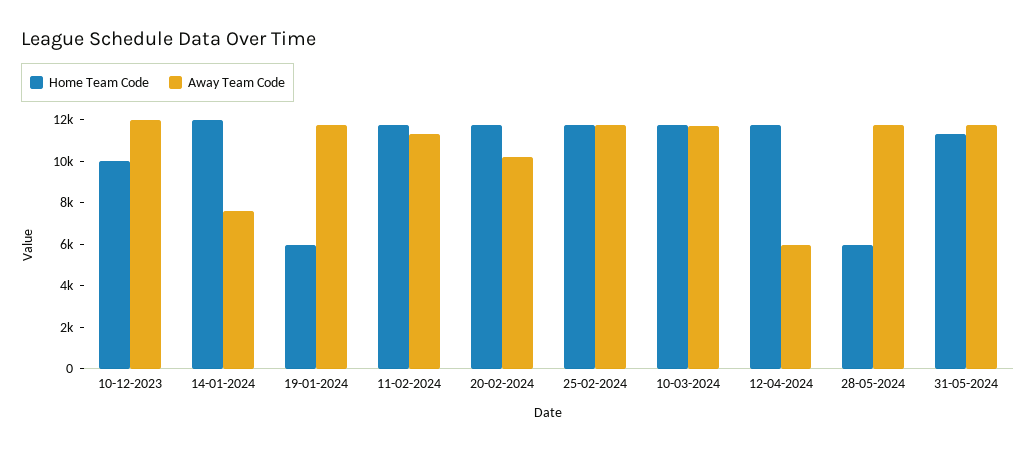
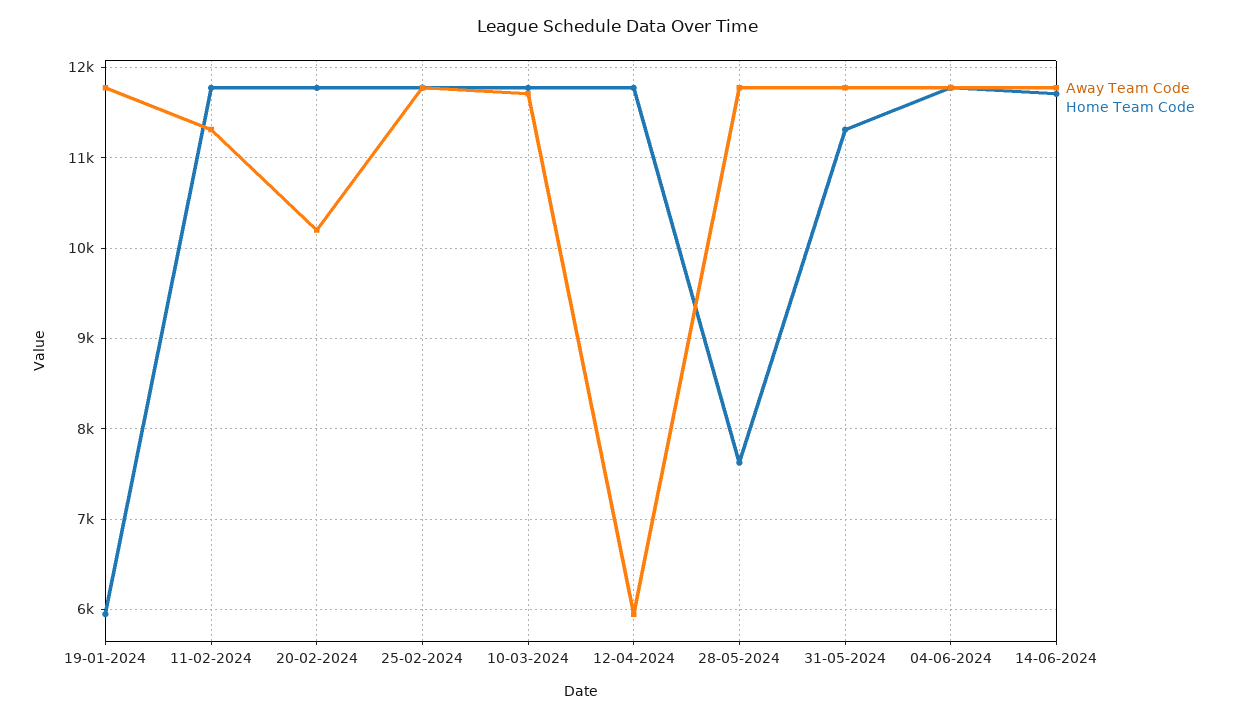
Home Team Code, 10-12-2023: 10000 -> none
Away Team Code, 10-12-2023: 12000 -> none
Home Team Code, 14-01-2024: 12000 -> none
Away Team Code, 14-01-2024: 7500 -> none
Home Team Code, 28-05-2024: 6000 -> 7600
Away Team Code, 04-06-2024: none -> 11800
Home Team Code, 04-06-2024: none -> 11800
Away Team Code, 14-06-2024: none -> 11800
Home Team Code, 14-06-2024: none -> 11700

